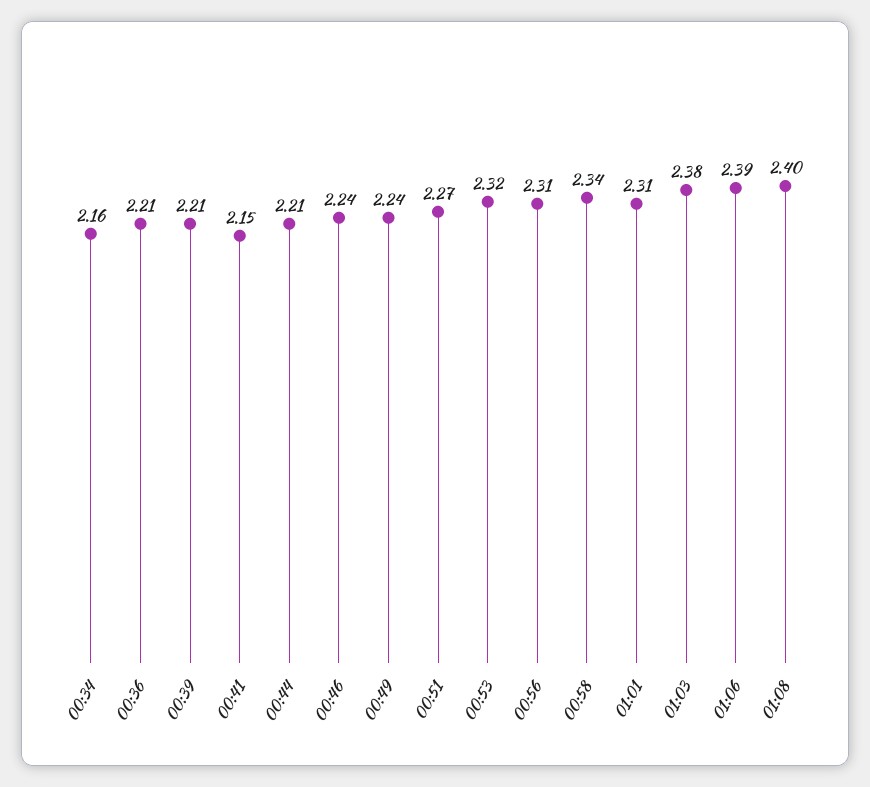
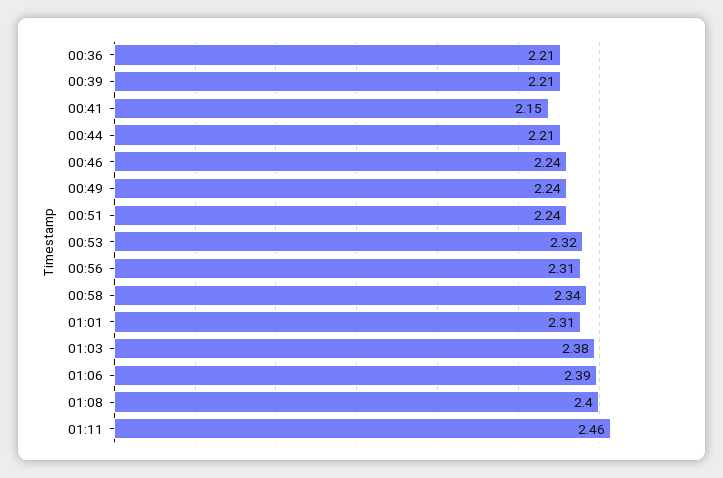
00:34: 2.16 -> none
00:51: 2.27 -> 2.24
01:11: none -> 2.46

